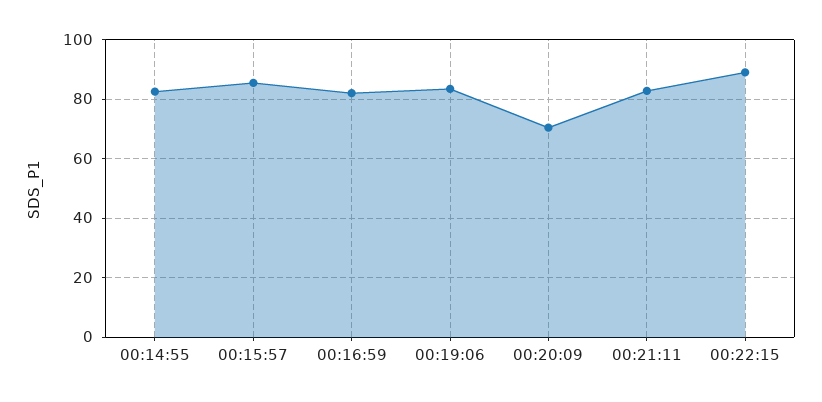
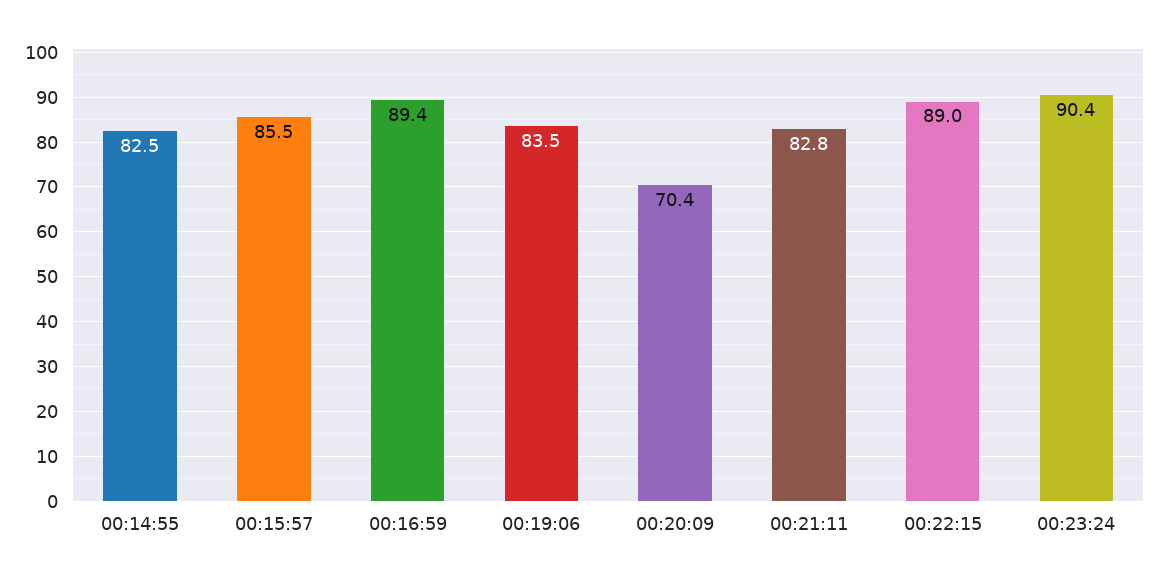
00:16:59: 82.5 -> 89.4
00:23:24: none -> 90.4

